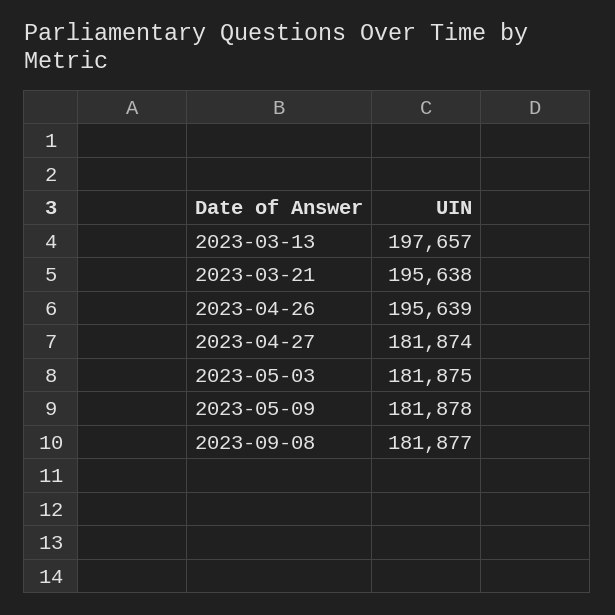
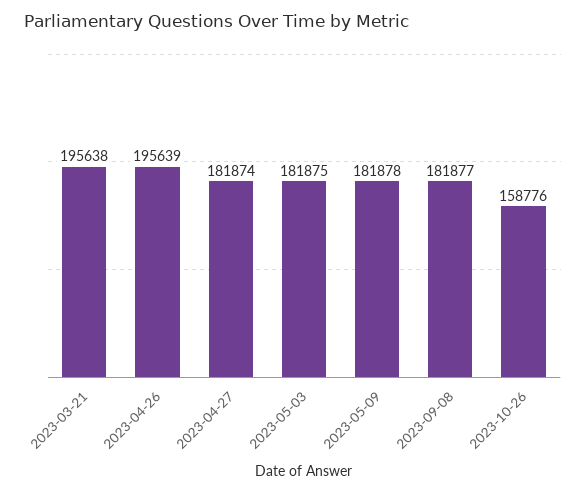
2023-03-13: 197657 -> none
2023-10-26: none -> 158776

